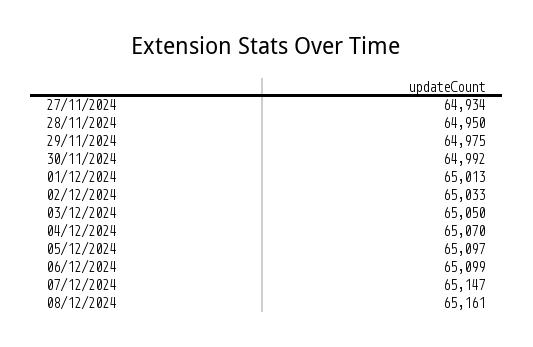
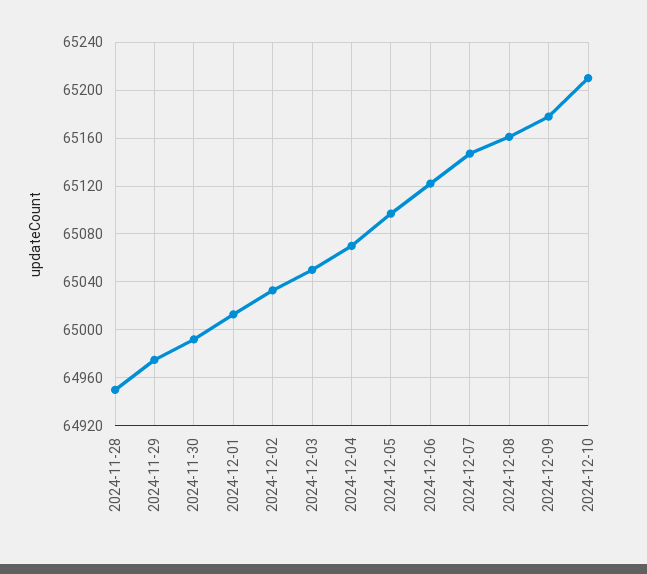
27/11/2024: 64934 -> none
06/12/2024: 65099 -> 65120
2024-12-09: none -> 65180
2024-12-10: none -> 65210

